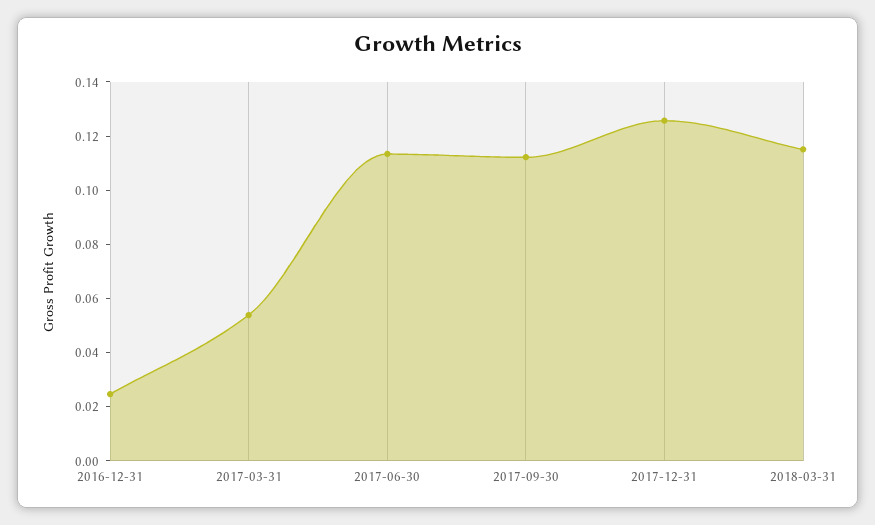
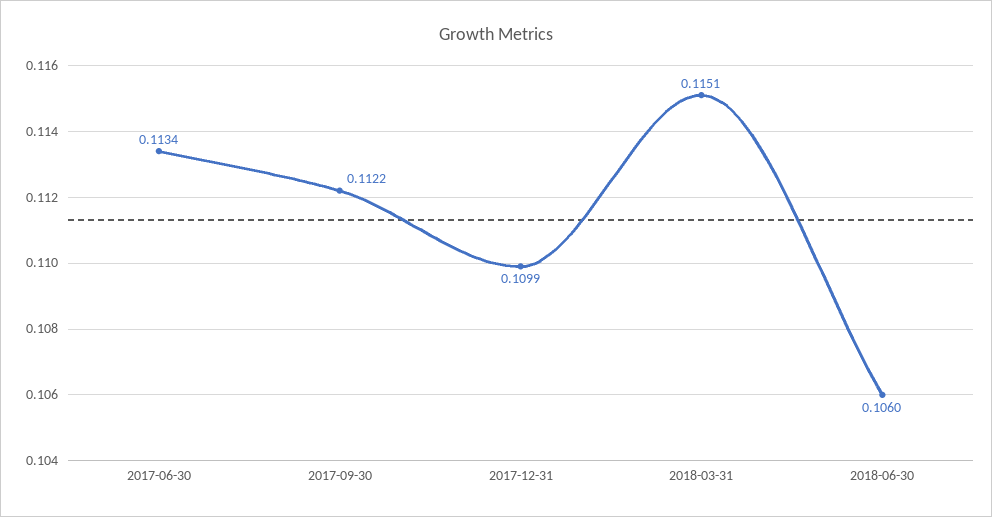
2016-12-31: 0.025 -> none
2017-03-31: 0.055 -> none
2017-12-31: 0.125 -> 0.1099
2018-06-30: none -> 0.106

